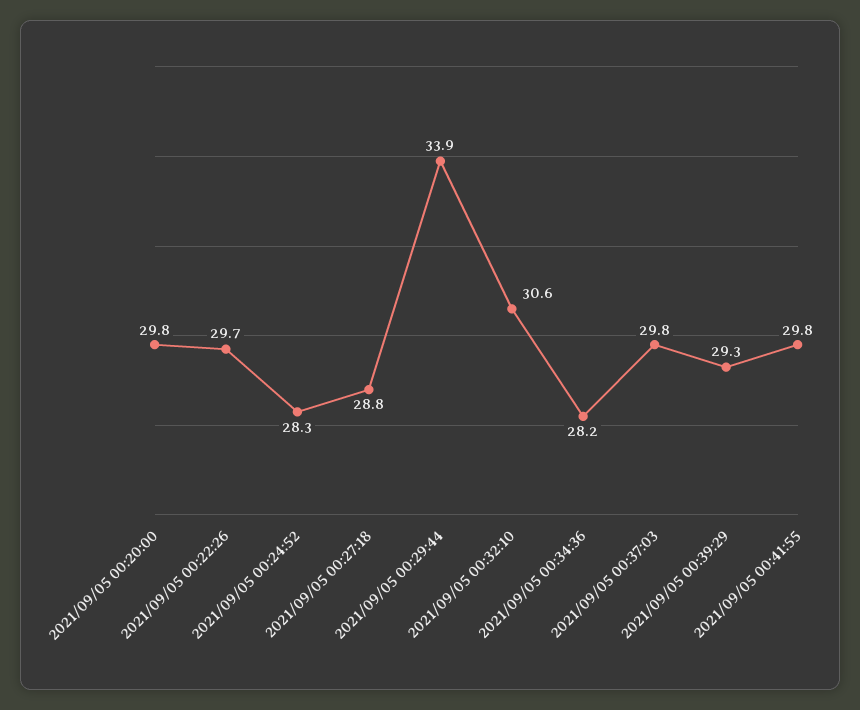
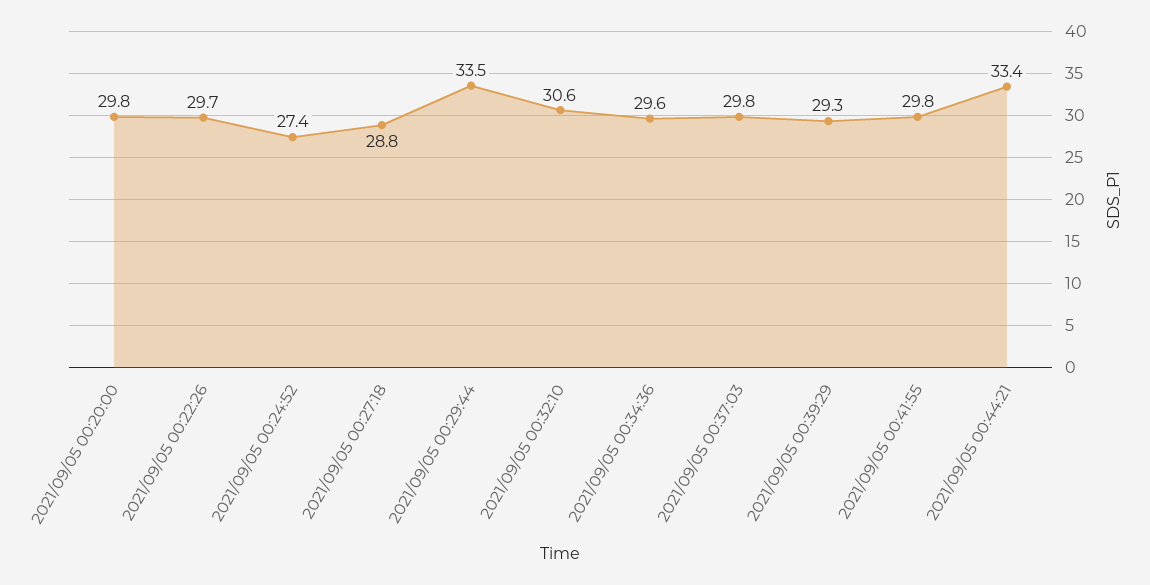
2021/09/05 00:24:52: 28.3 -> 27.4
2021/09/05 00:29:44: 33.9 -> 33.5
2021/09/05 00:34:36: 28.2 -> 29.6
2021/09/05 00:44:21: none -> 33.4

